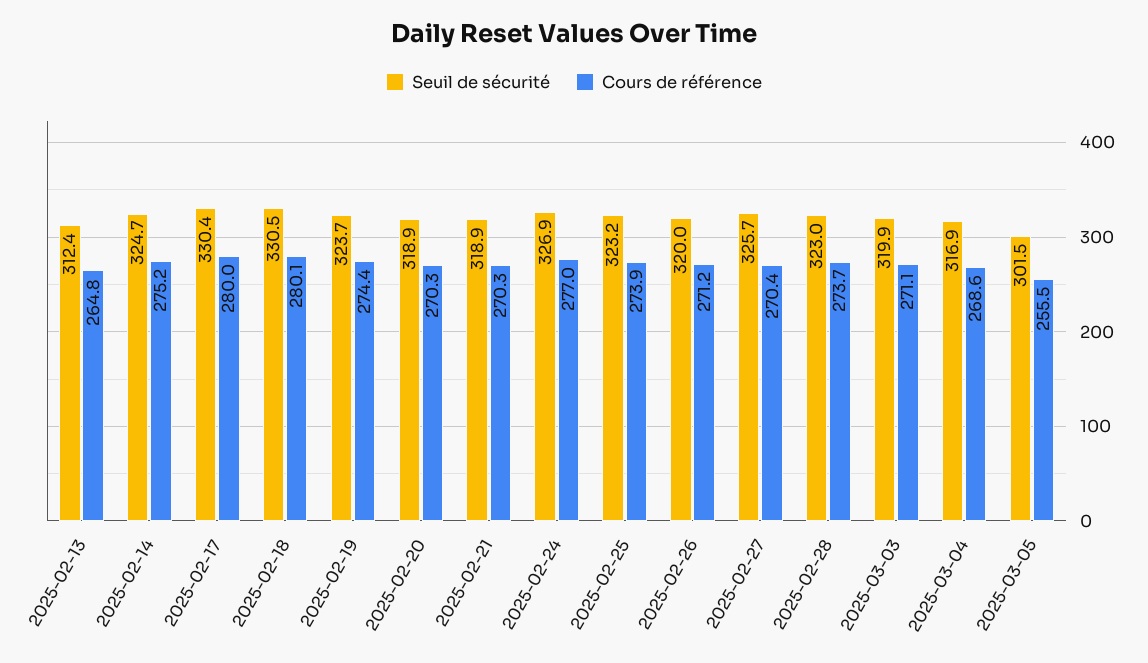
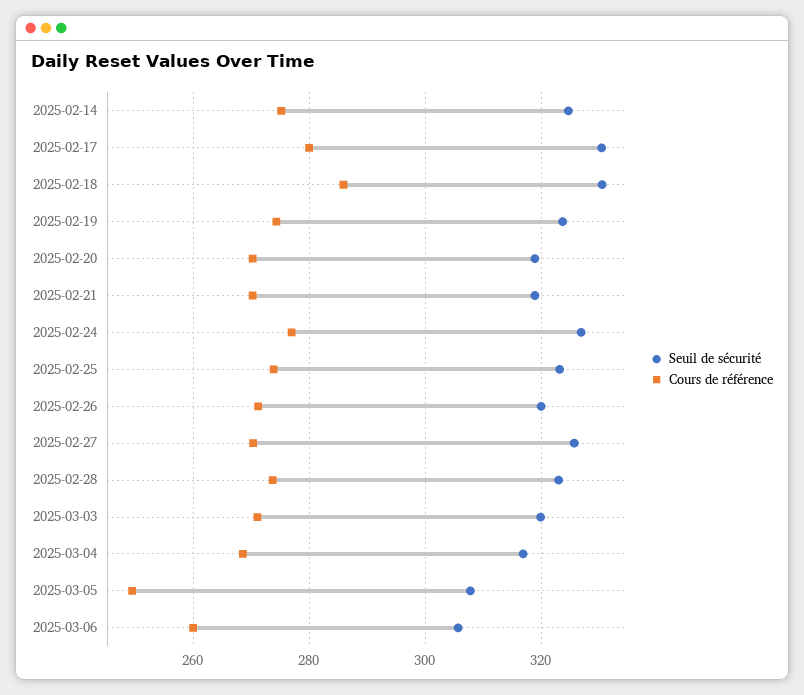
Seuil de sécurité, 2025-02-13: 312.4 -> none
Cours de référence, 2025-02-13: 264.8 -> none
Cours de référence, 2025-02-18: 280.1 -> 286
Seuil de sécurité, 2025-03-05: 301.5 -> 308
Cours de référence, 2025-03-05: 255.5 -> 250
Seuil de sécurité, 2025-03-06: none -> 306
Cours de référence, 2025-03-06: none -> 260

